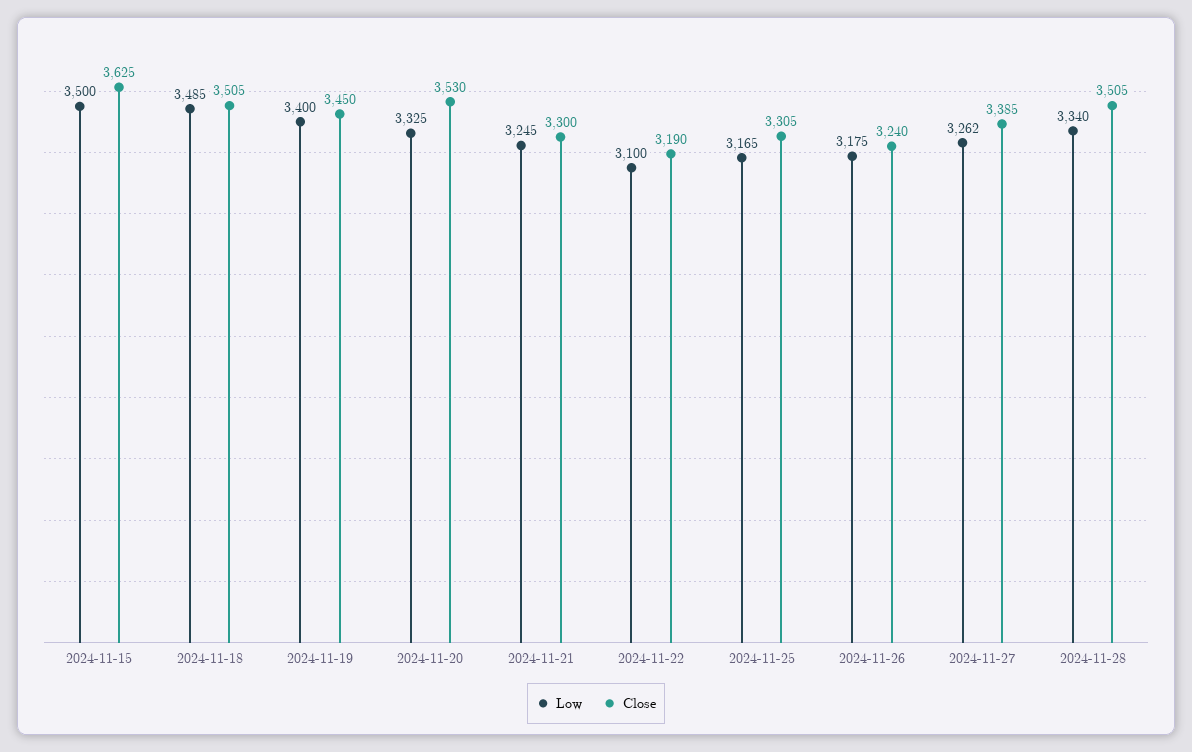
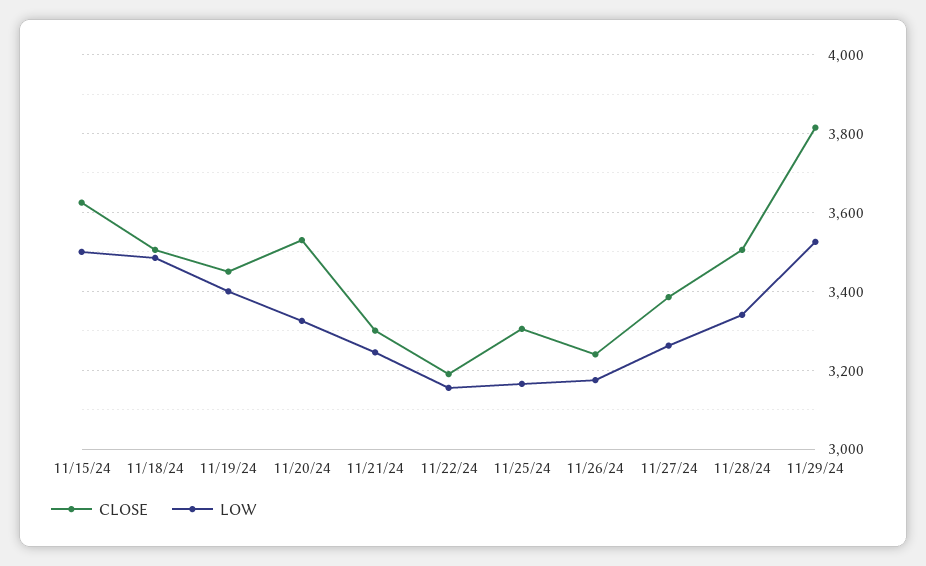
Low, 2024-11-22: 3100 -> 3160
Close, 11/29/24: none -> 3820
Low, 11/29/24: none -> 3520

